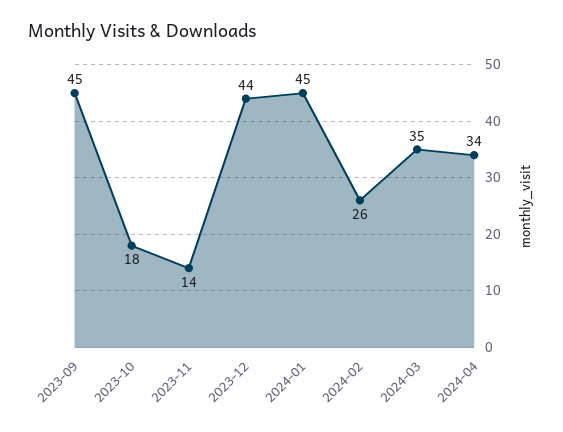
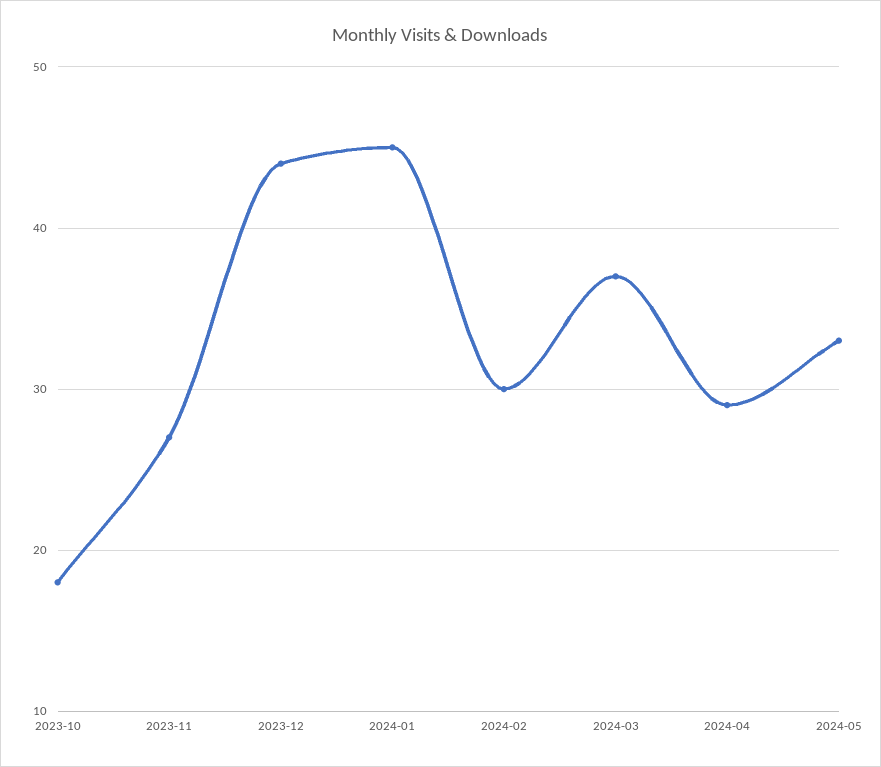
2023-09: 45 -> none
2023-11: 14 -> 27
2024-02: 26 -> 30
2024-03: 35 -> 37
2024-04: 34 -> 29
2024-05: none -> 33

